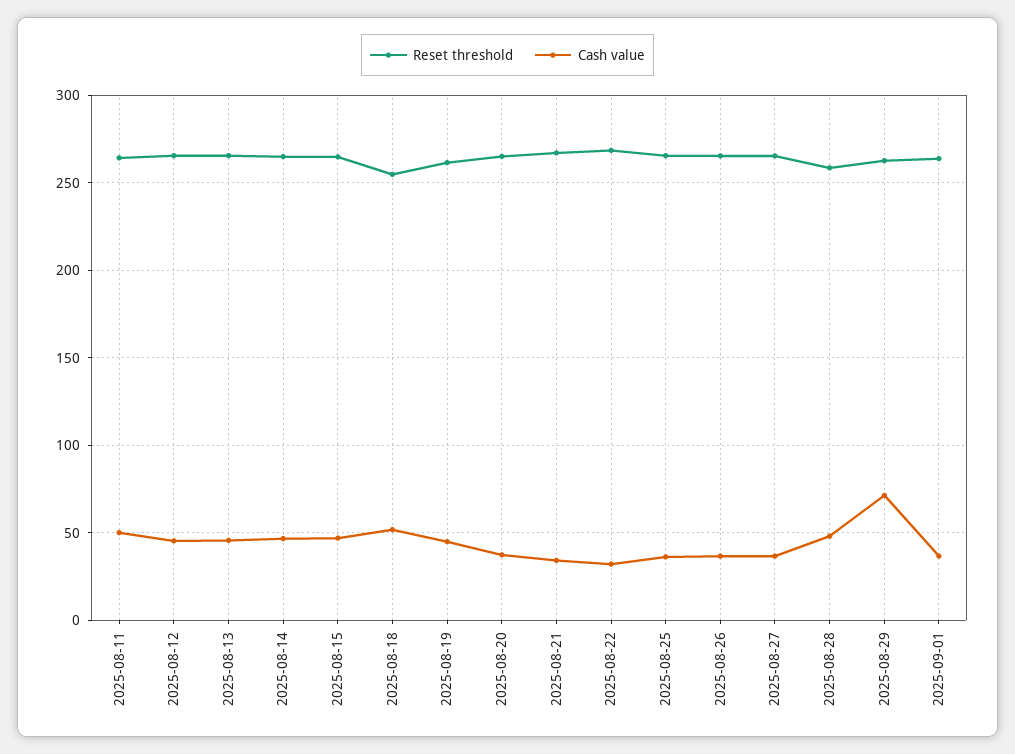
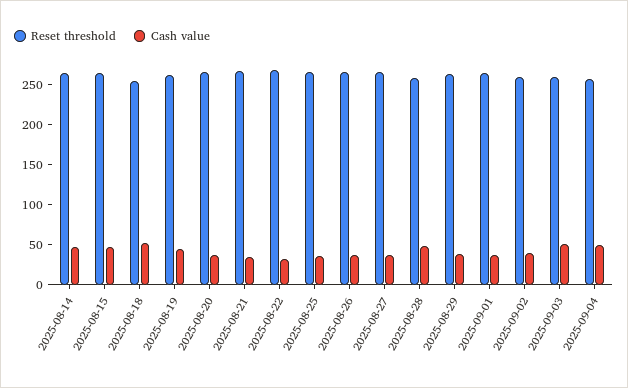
Reset threshold, 2025-08-11: 265 -> none
Cash value, 2025-08-11: 50 -> none
Reset threshold, 2025-08-12: 265 -> none
Cash value, 2025-08-12: 45 -> none
Reset threshold, 2025-08-13: 265 -> none
Cash value, 2025-08-13: 45 -> none
Cash value, 2025-08-29: 70 -> 40
Reset threshold, 2025-09-02: none -> 260
Cash value, 2025-09-02: none -> 40
Reset threshold, 2025-09-03: none -> 260
Cash value, 2025-09-03: none -> 50
Reset threshold, 2025-09-04: none -> 260
Cash value, 2025-09-04: none -> 50

